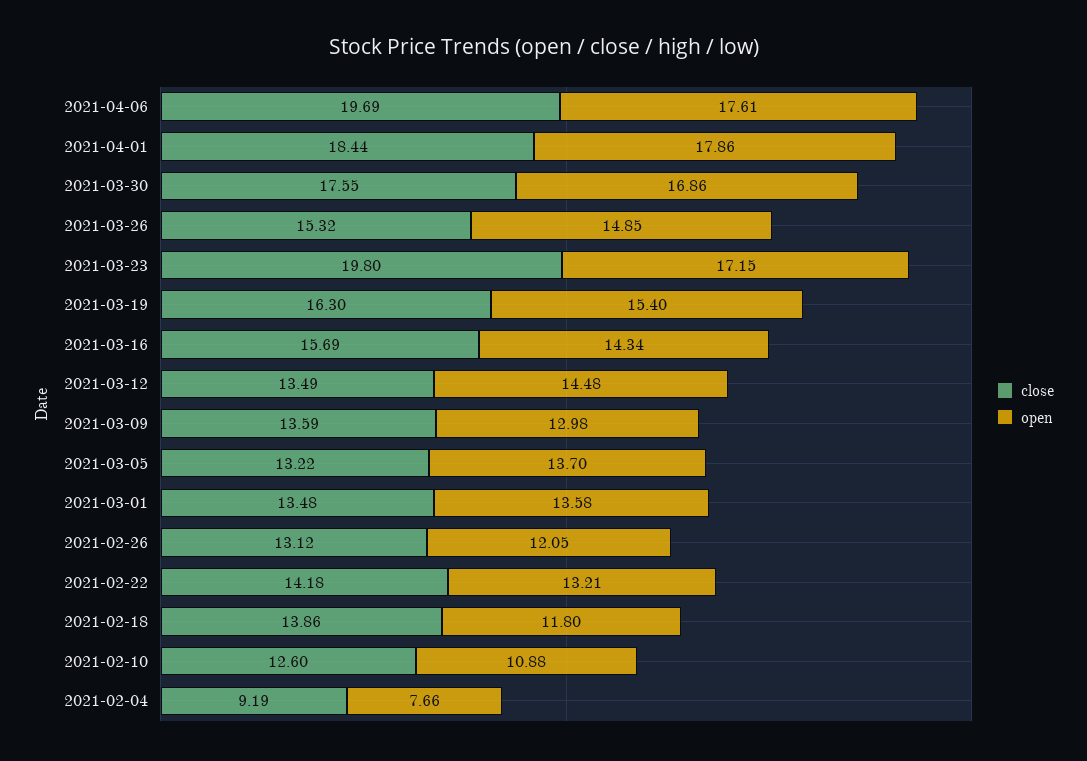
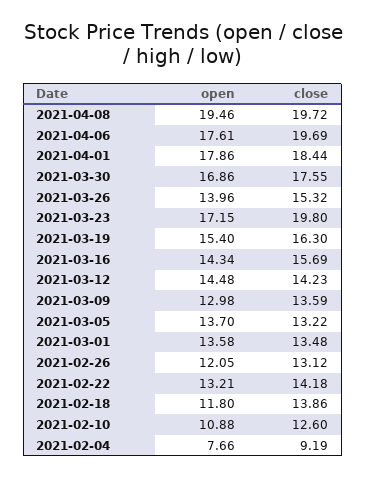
open, 2021-03-26: 14.85 -> 13.96
close, 2021-03-12: 13.49 -> 14.23
open, 2021-04-08: none -> 19.46
close, 2021-04-08: none -> 19.72

